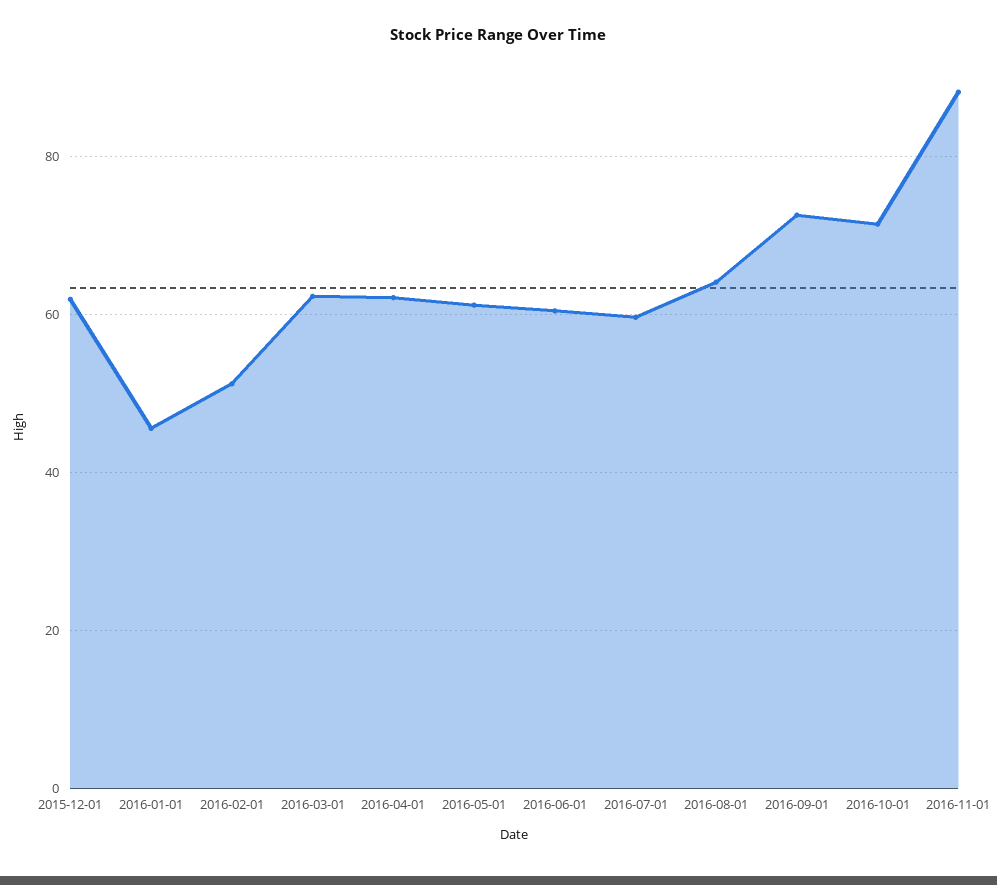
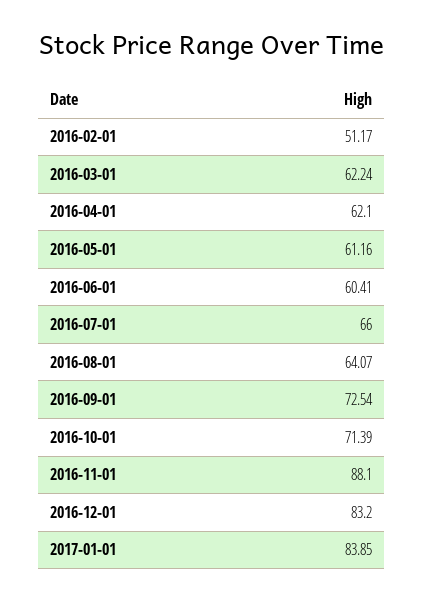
2015-12-01: 62 -> none
2016-01-01: 46 -> none
2016-07-01: 60 -> 66
2016-12-01: none -> 83.2
2017-01-01: none -> 83.85

